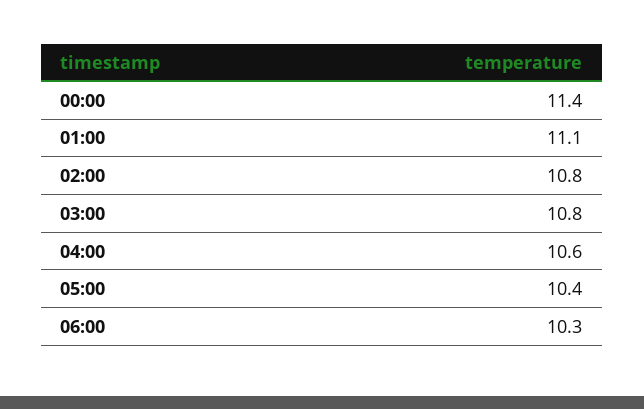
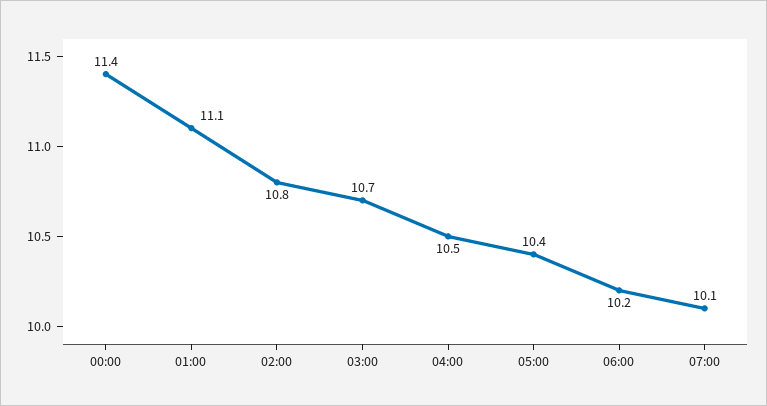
03:00: 10.8 -> 10.7
04:00: 10.6 -> 10.5
06:00: 10.3 -> 10.2
07:00: none -> 10.1

